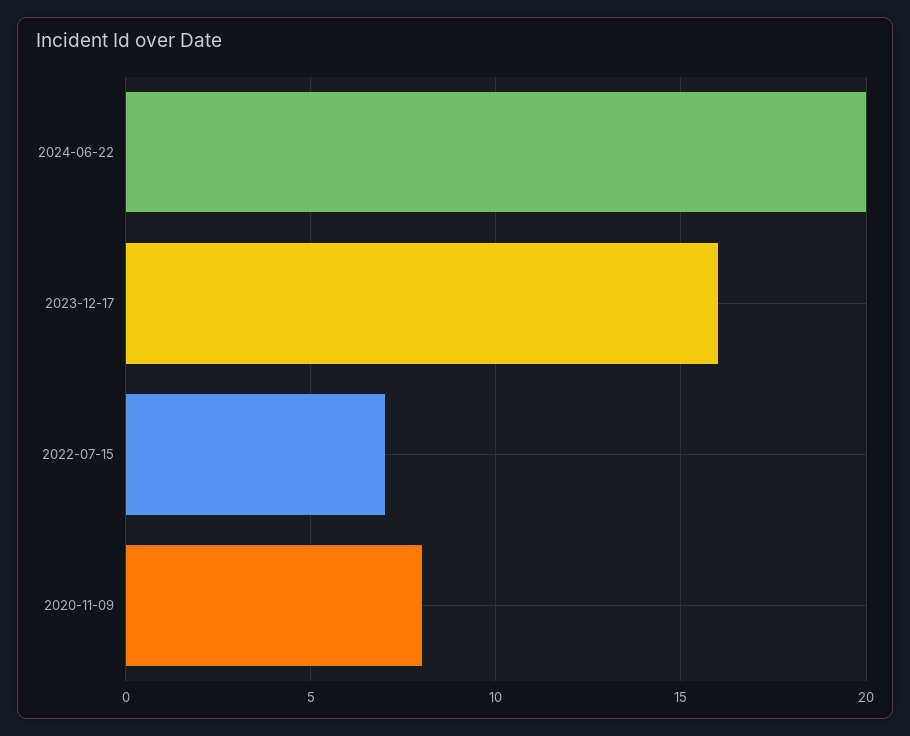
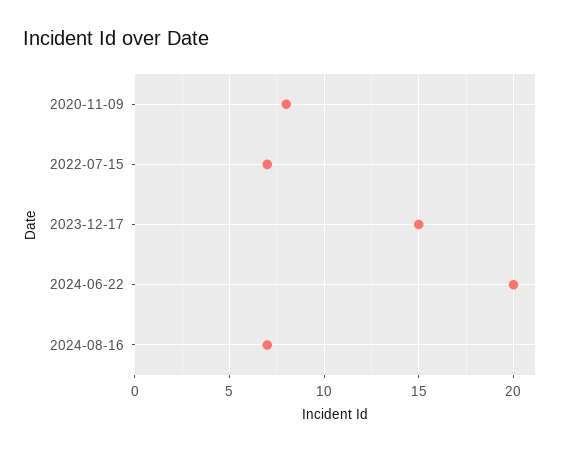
2023-12-17: 16 -> 15
2024-08-16: none -> 7

